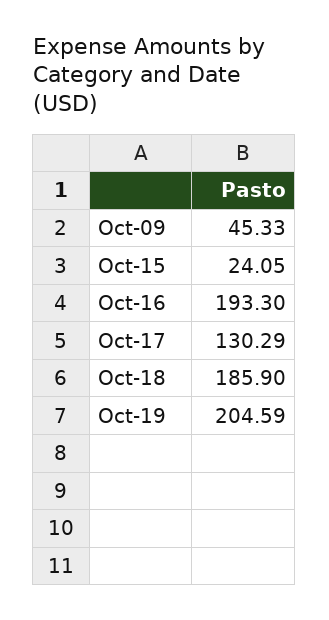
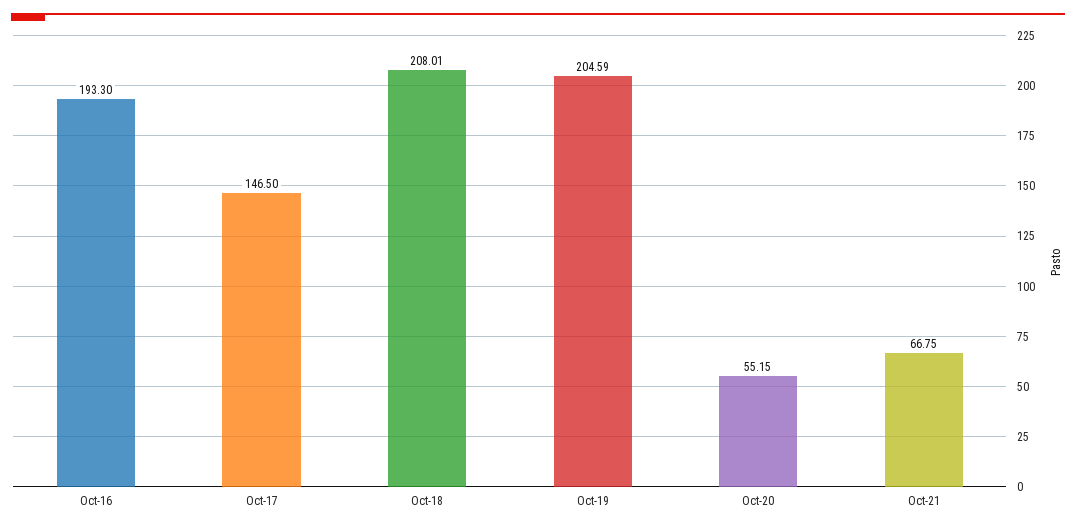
Oct-09: 45.33 -> none
Oct-15: 24.05 -> none
Oct-17: 130.29 -> 146.5
Oct-18: 185.9 -> 208.01
Oct-20: none -> 55.15
Oct-21: none -> 66.75

